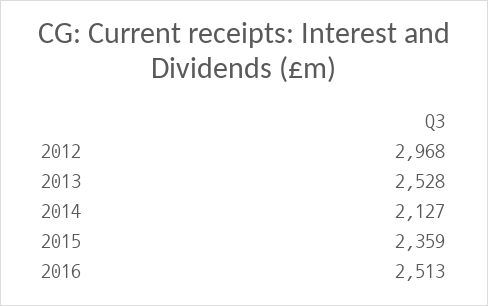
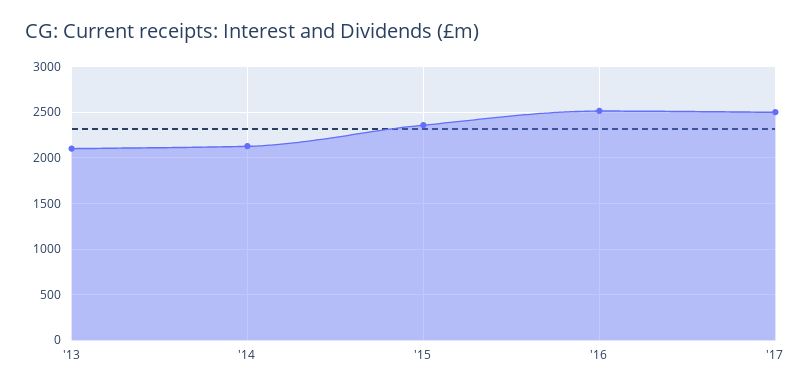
2012: 2968 -> none
2013: 2528 -> 2100
'17: none -> 2500

